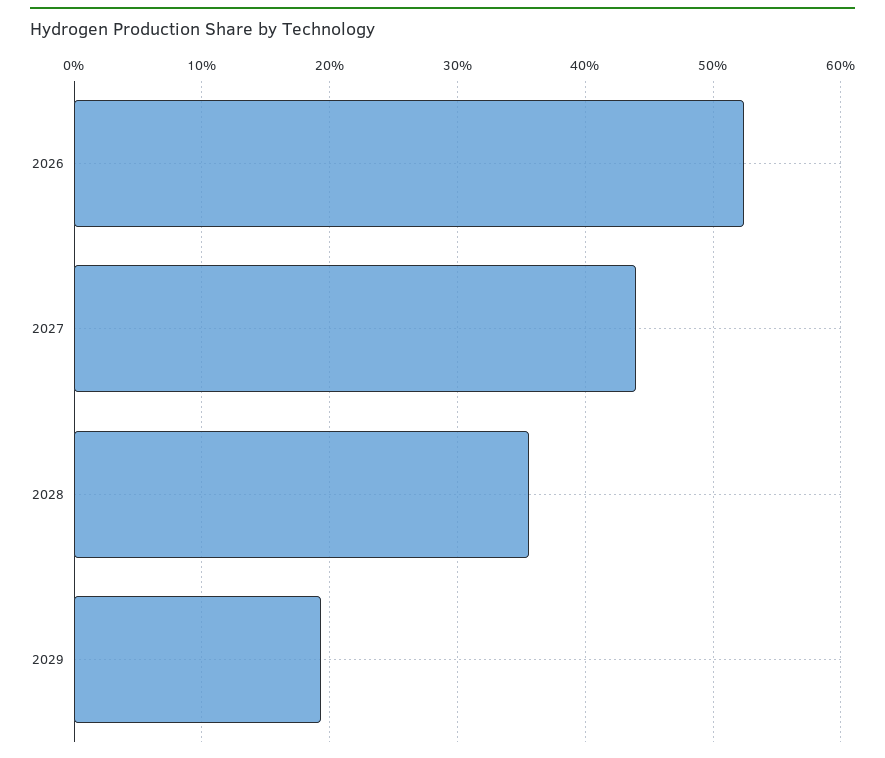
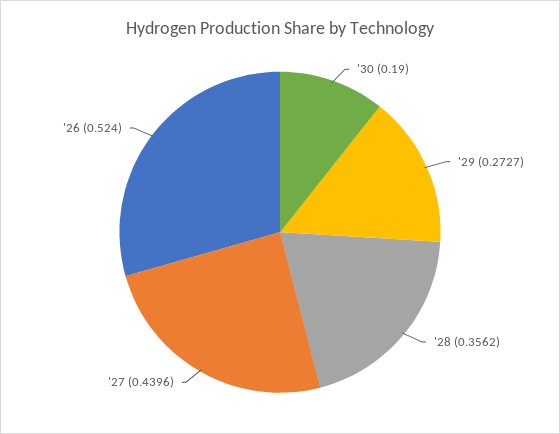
2029: 0.19 -> 0.2727
'30: none -> 0.19

